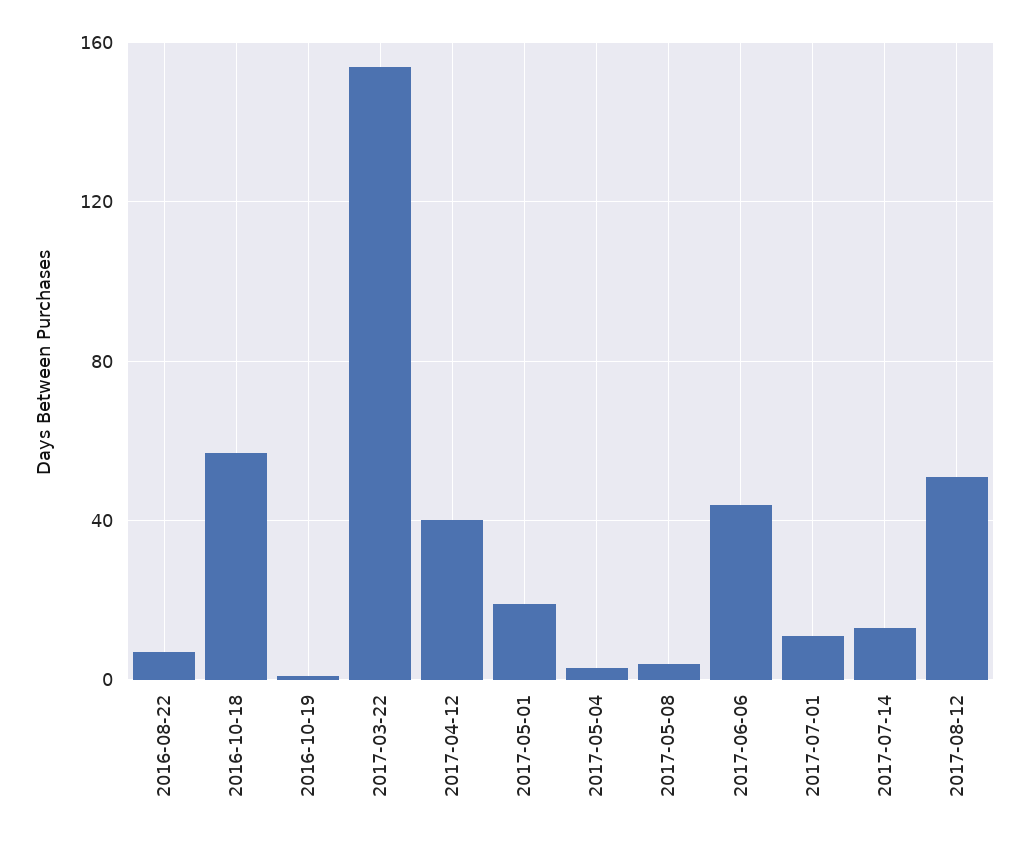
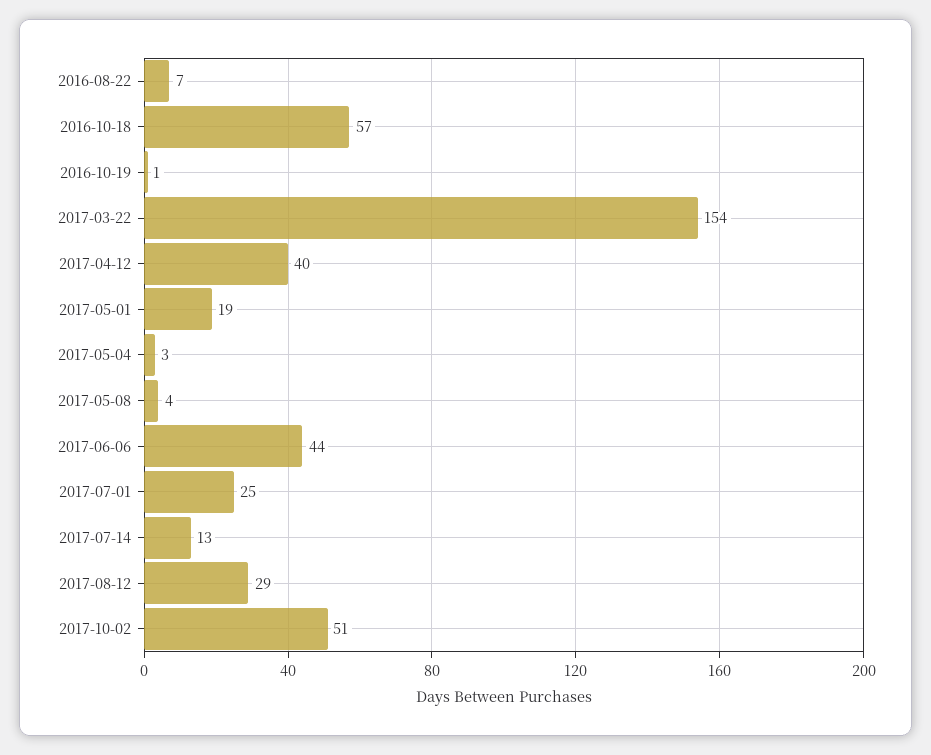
2017-07-01: 10 -> 25
2017-08-12: 50 -> 29
2017-10-02: none -> 51

